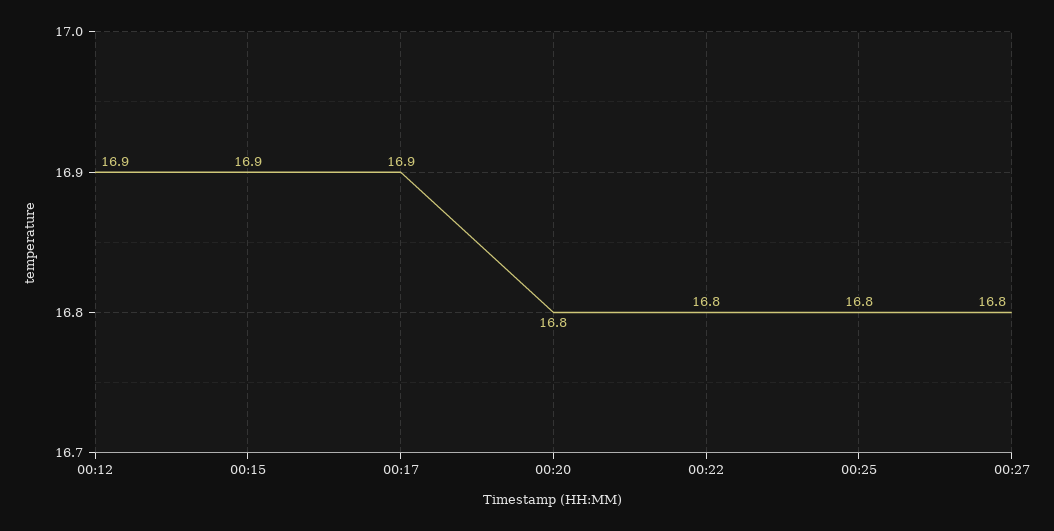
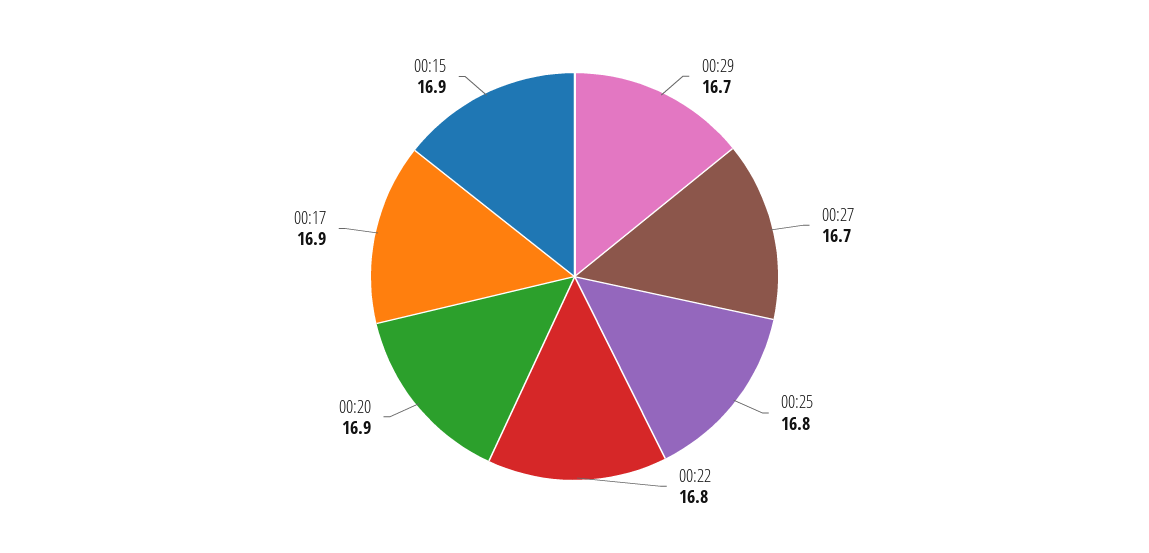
00:12: 16.9 -> none
00:20: 16.8 -> 16.9
00:27: 16.8 -> 16.7
00:29: none -> 16.7

